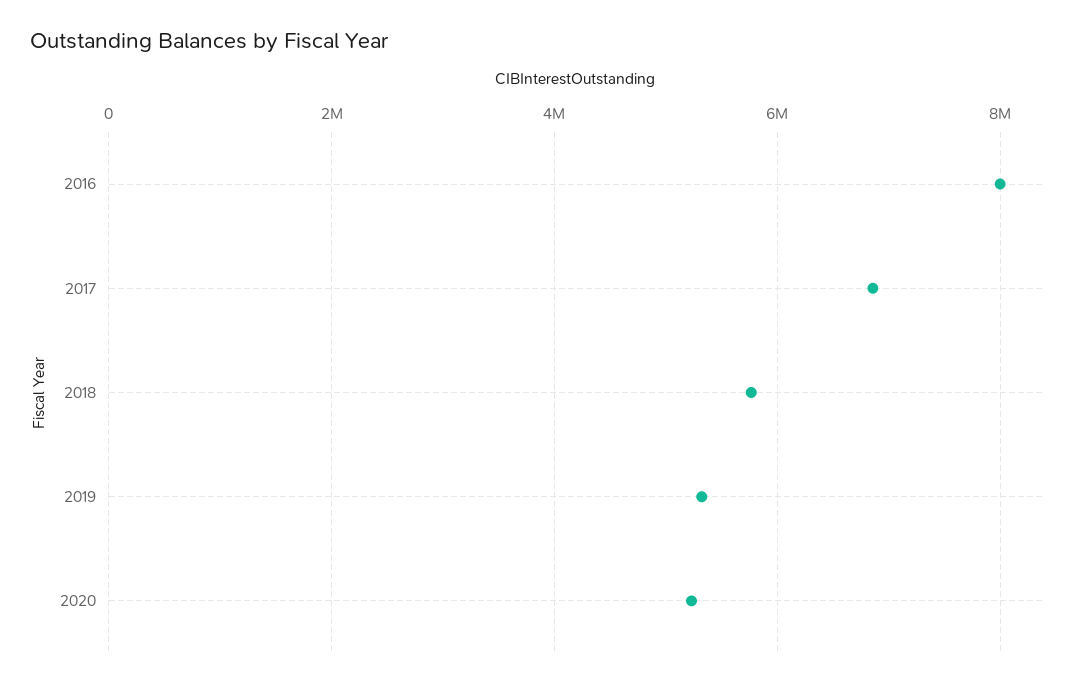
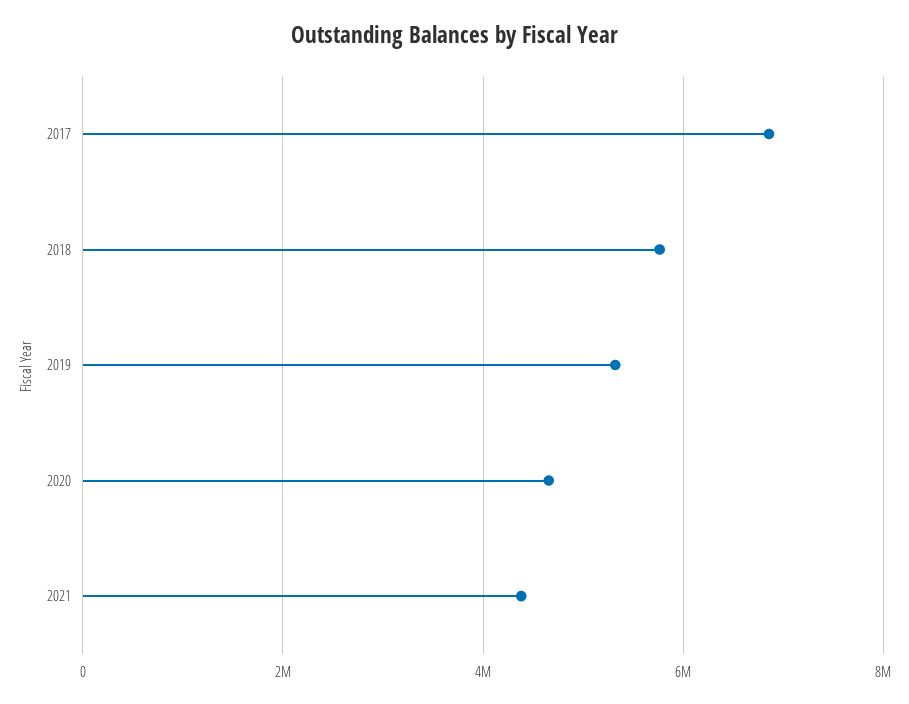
2016: 8000000 -> none
2020: 5200000 -> 4600000
2021: none -> 4400000

